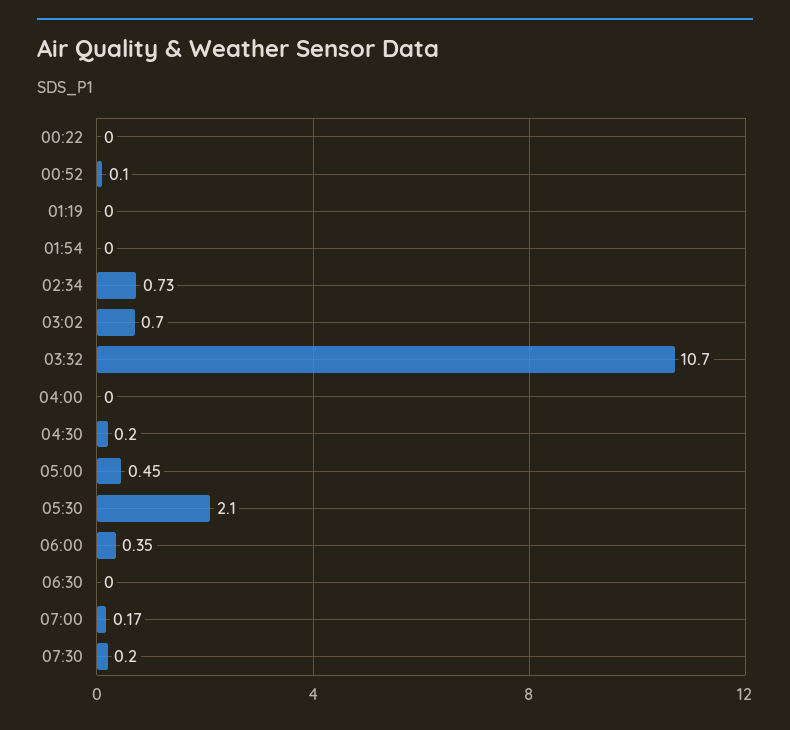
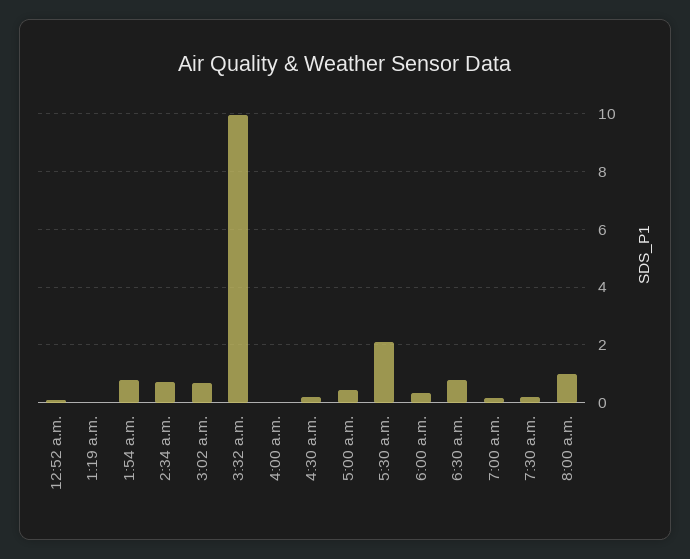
00:22: 0 -> none
01:54: 0 -> 0.75
03:32: 10.7 -> 10
06:30: 0 -> 0.75
8:00 a.m.: none -> 1

